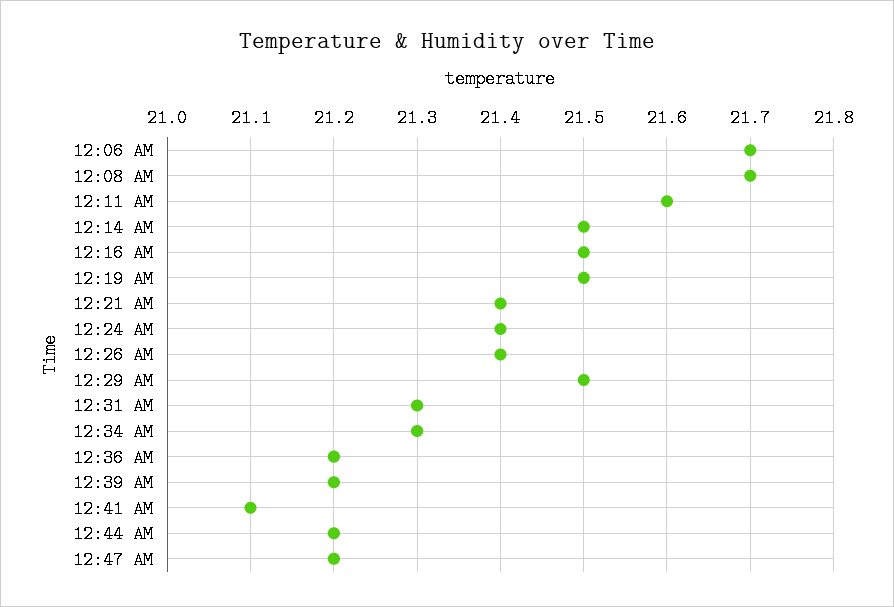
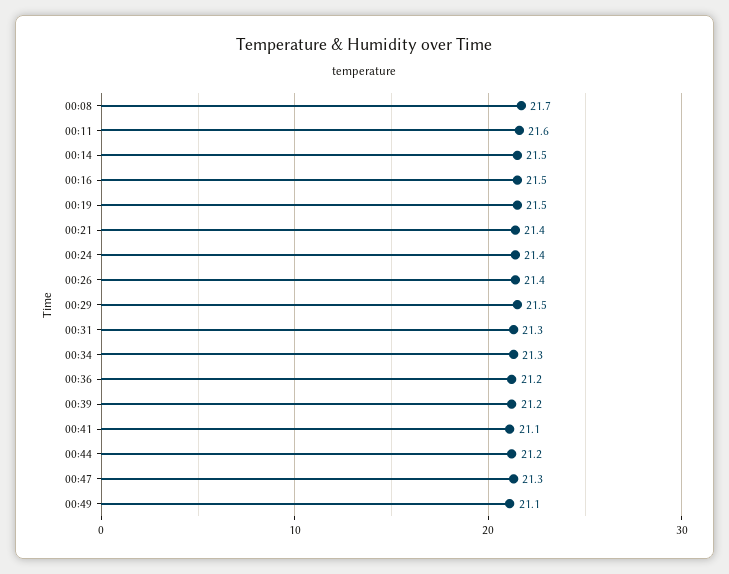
12:06 AM: 21.7 -> none
12:47 AM: 21.2 -> 21.3
00:49: none -> 21.1

